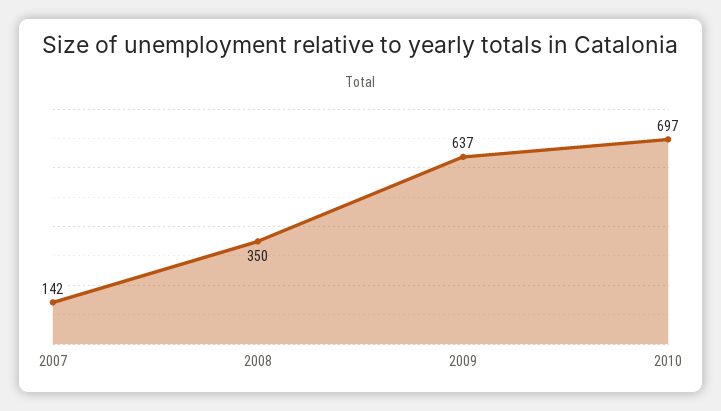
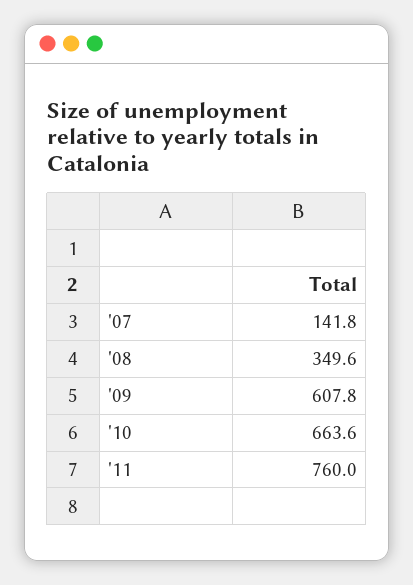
2009: 637 -> 607.8
2010: 697 -> 663.6
'11: none -> 760

